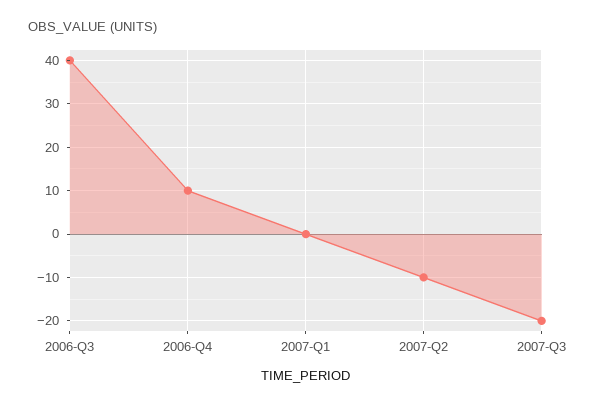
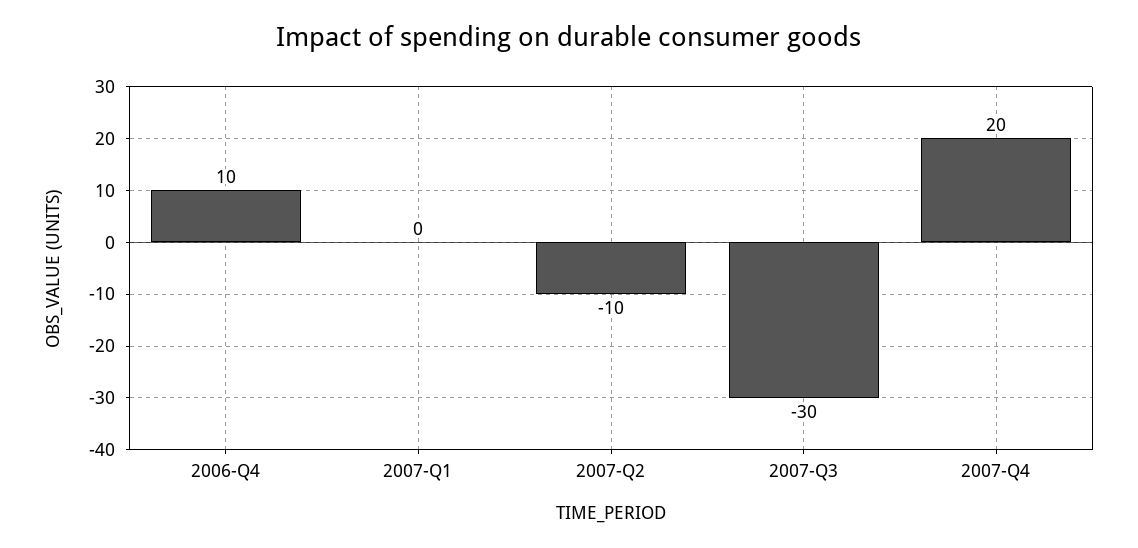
2006-Q3: 40 -> none
2007-Q3: -20 -> -30
2007-Q4: none -> 20

